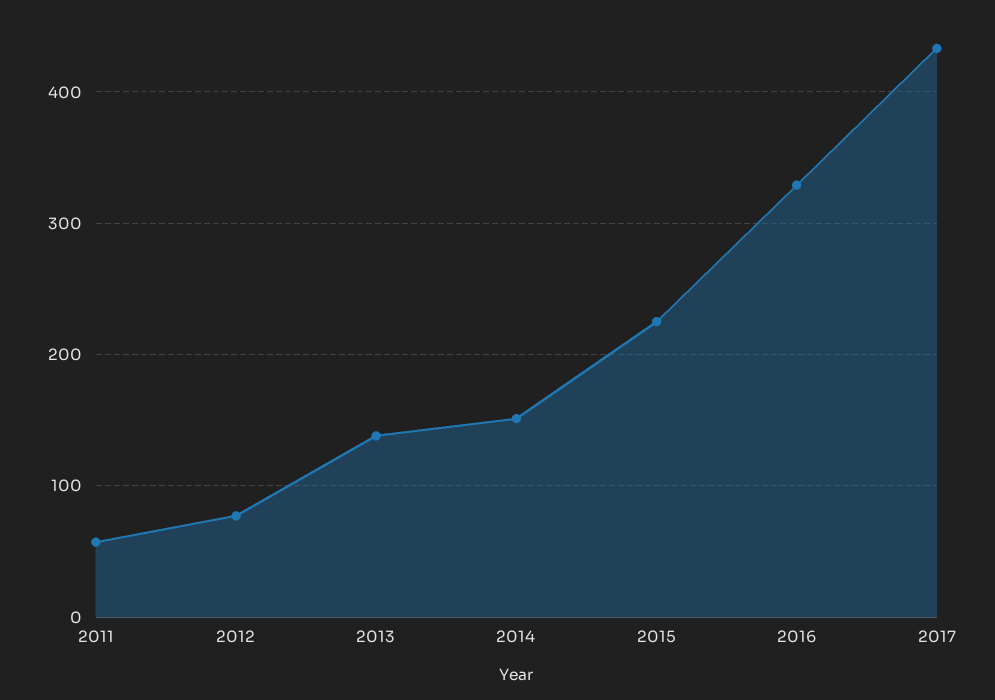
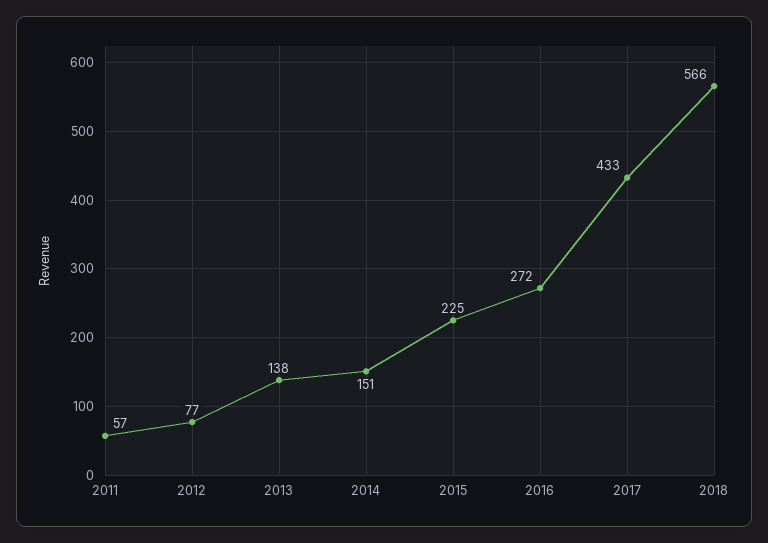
2016: 330 -> 272
2018: none -> 566

